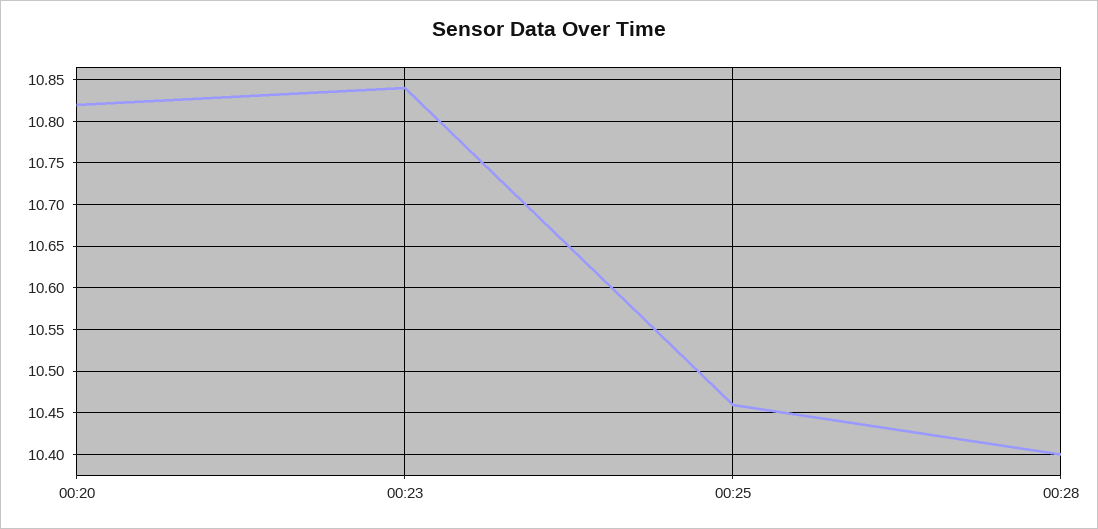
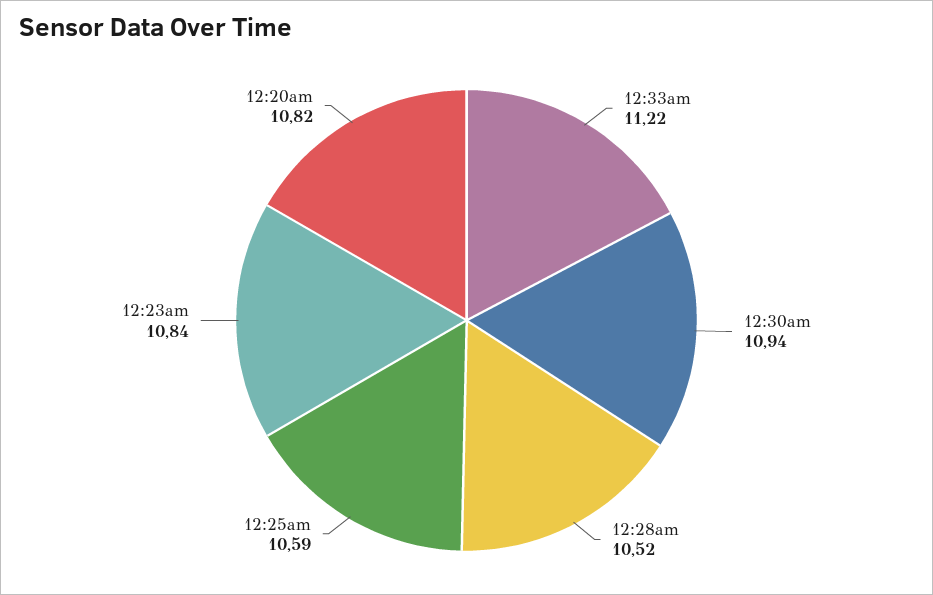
00:25: 10.46 -> 10.59
00:28: 10.4 -> 10.52
12:33am: none -> 11.22
12:30am: none -> 10.94

